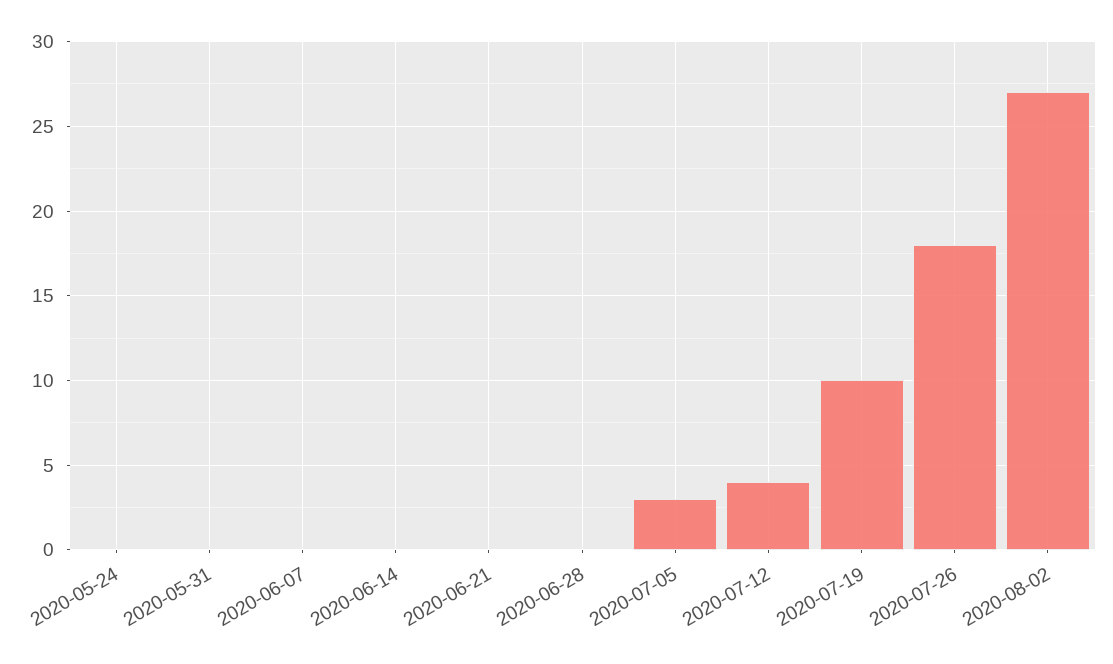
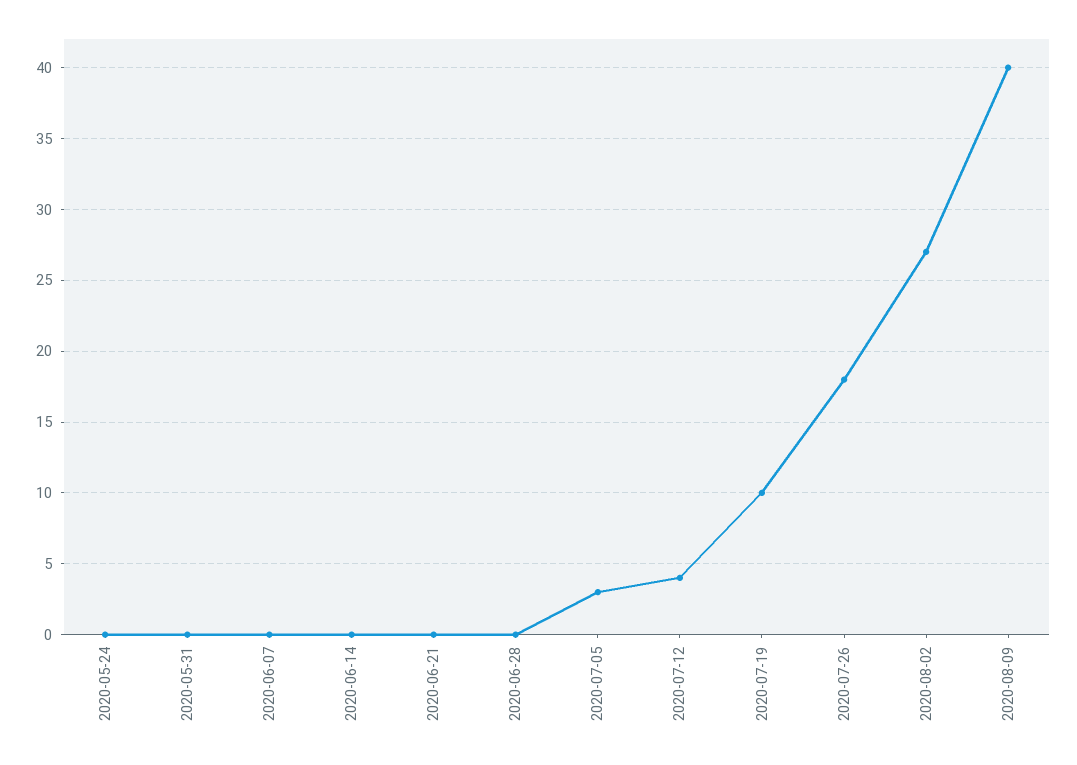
2020-08-09: none -> 40

